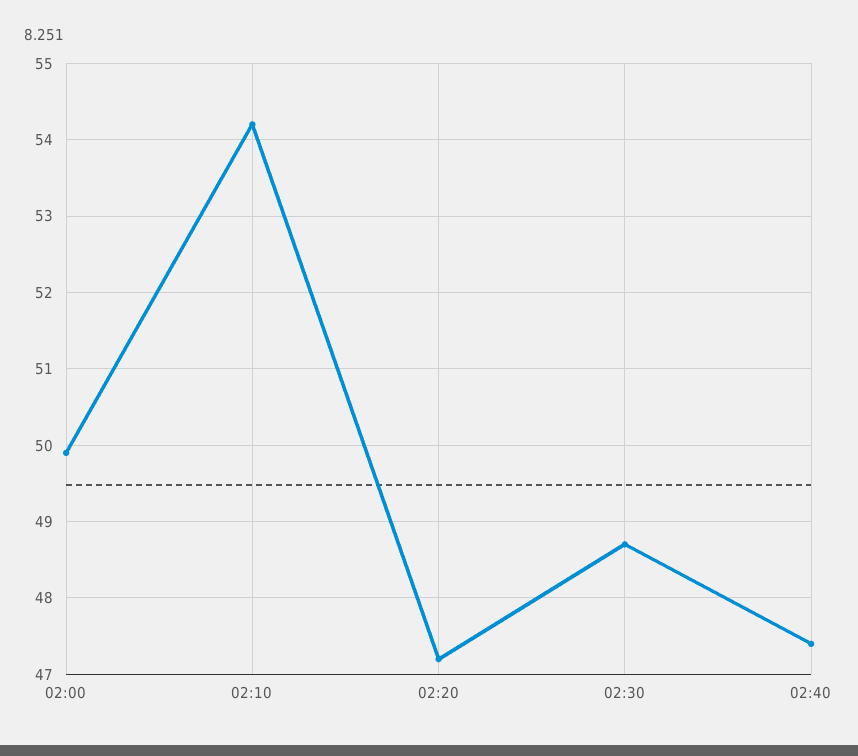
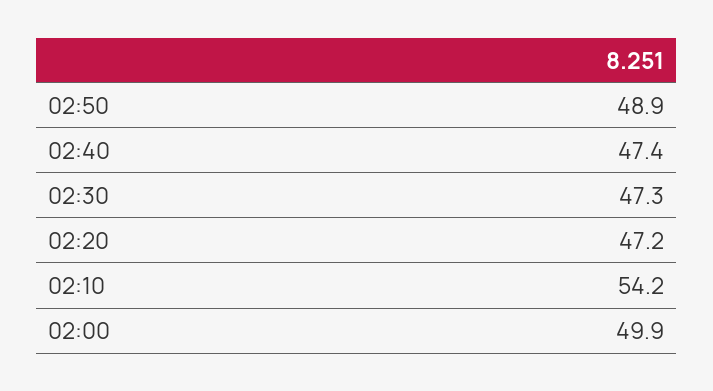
02:30: 48.7 -> 47.3
02:50: none -> 48.9

